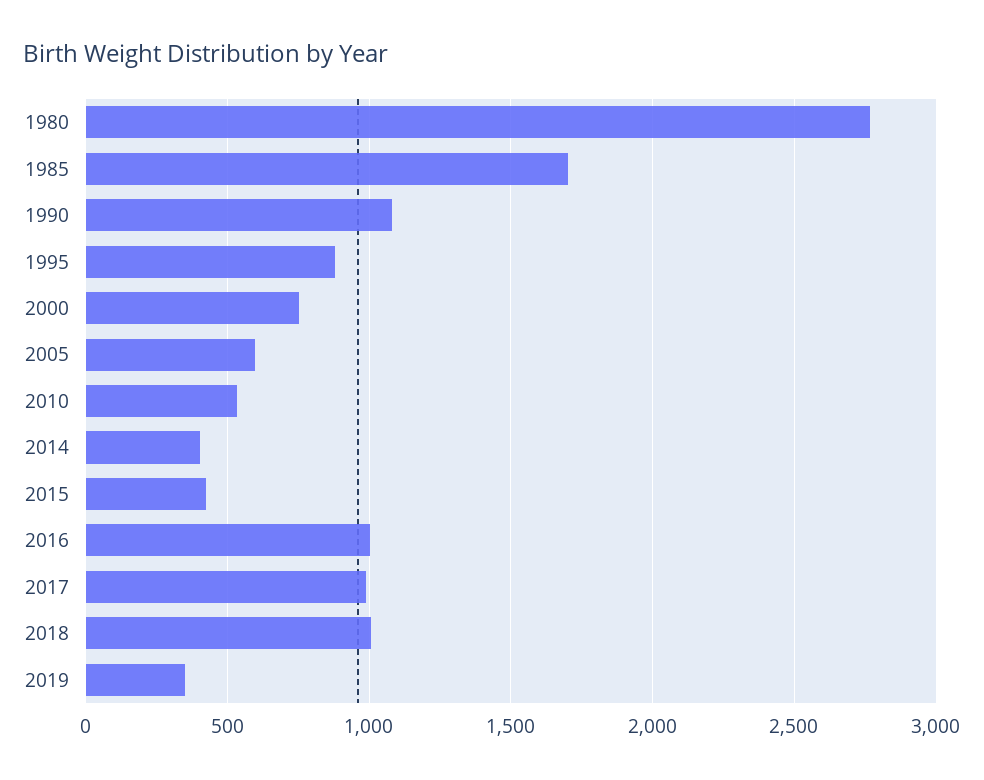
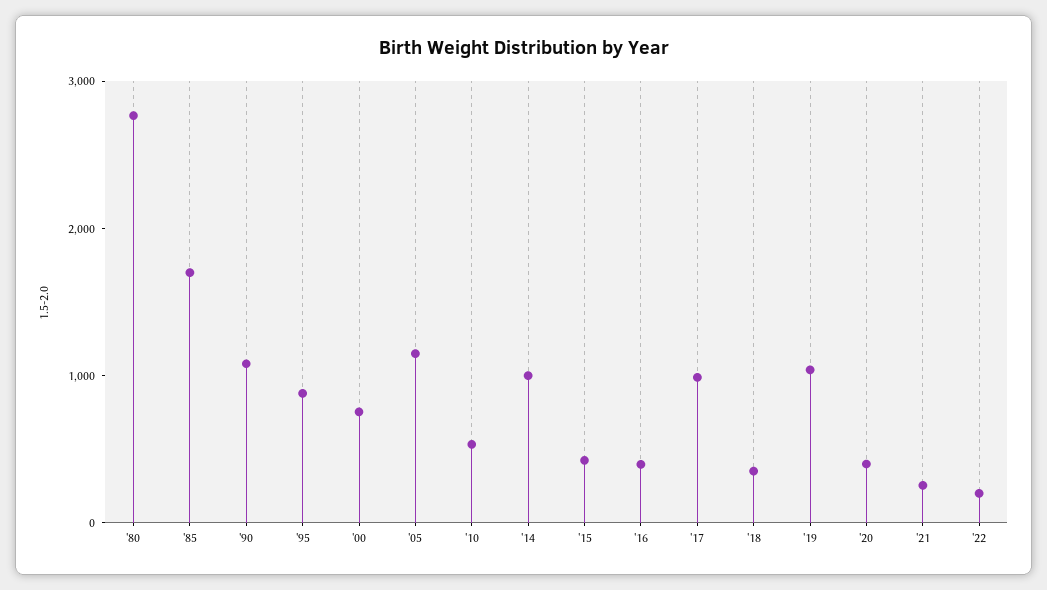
2005: 600 -> 1200
2014: 400 -> 1000
2016: 1000 -> 400
2018: 1000 -> 400
2019: 350 -> 1000
'20: none -> 400
'21: none -> 200
'22: none -> 200

